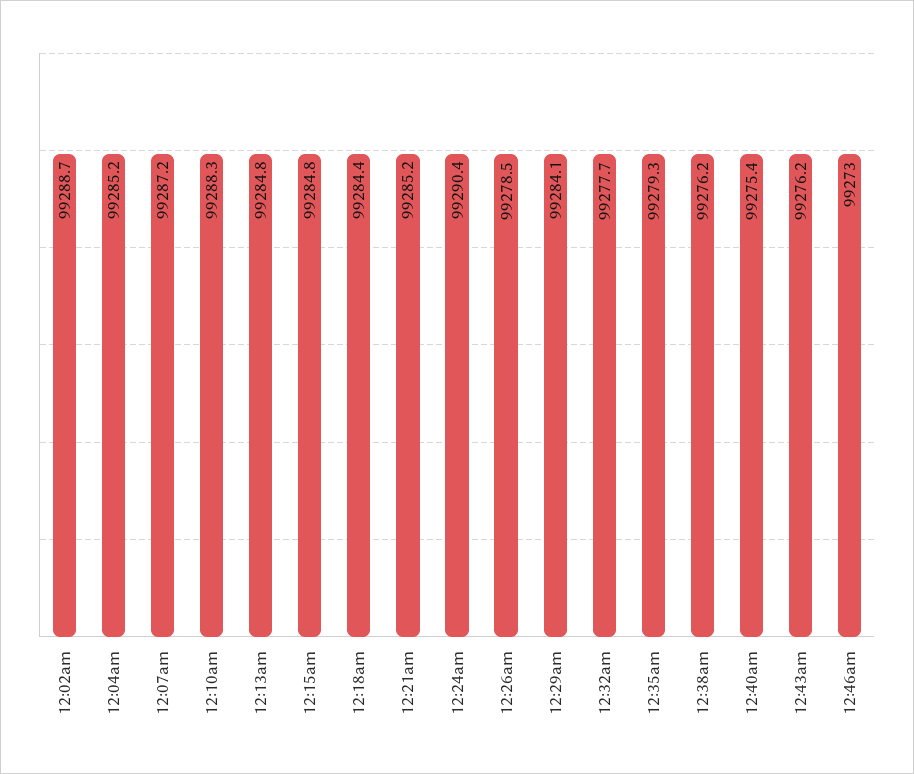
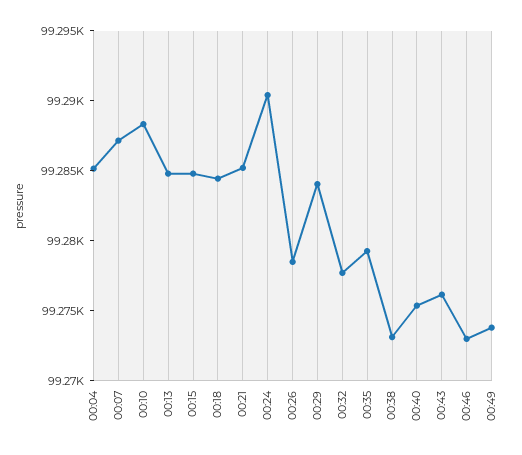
12:02am: 99288.7 -> none
12:38am: 99276.2 -> 99273
00:49: none -> 99274

